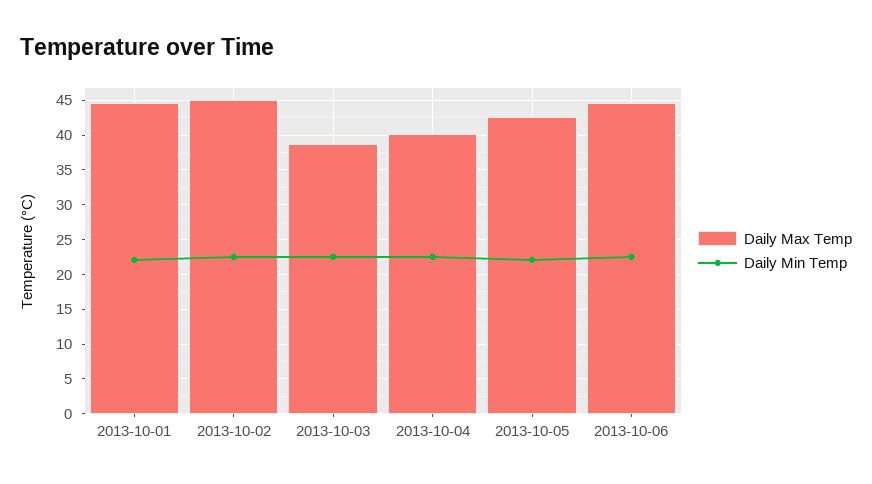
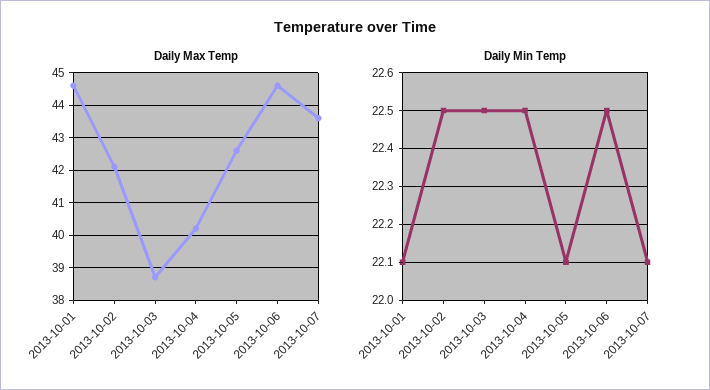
Daily Max Temp, 2013-10-02: 45 -> 42
Daily Max Temp, 2013-10-07: none -> 43.5
Daily Min Temp, 2013-10-07: none -> 22.1

